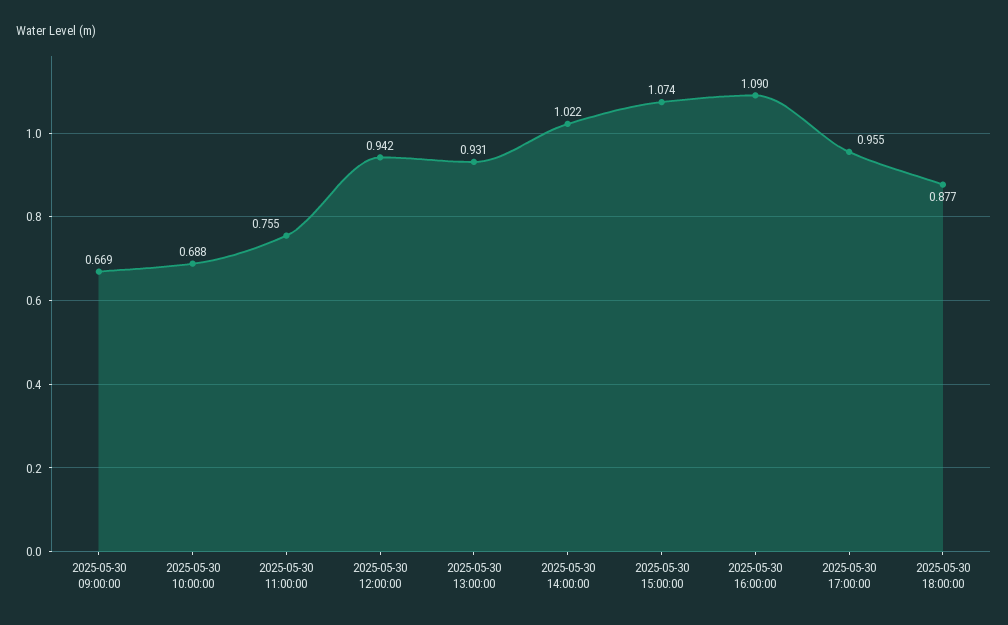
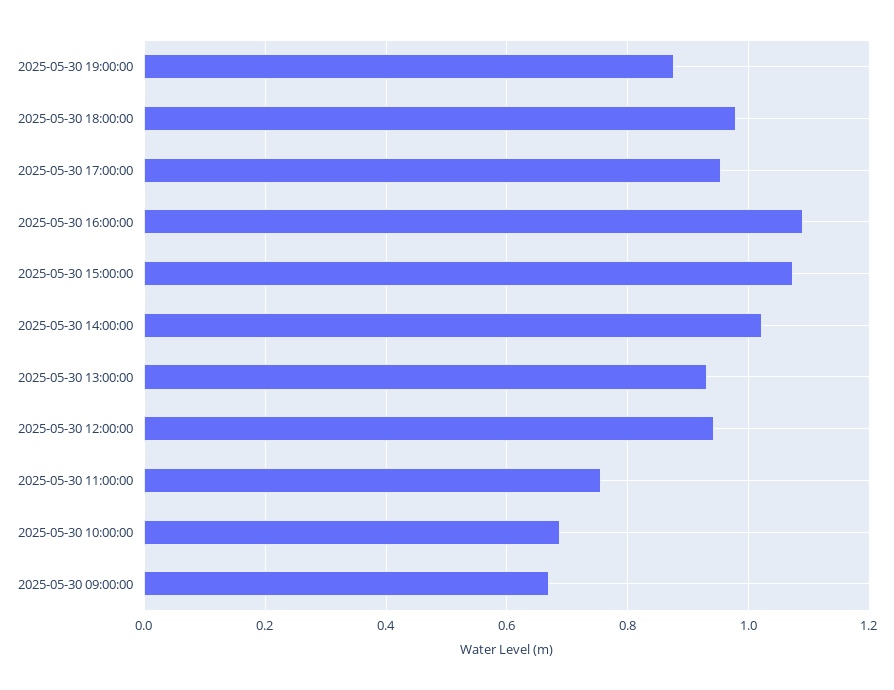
2025-05-30 18:00:00: 0.877 -> 0.98
2025-05-30 19:00:00: none -> 0.88

